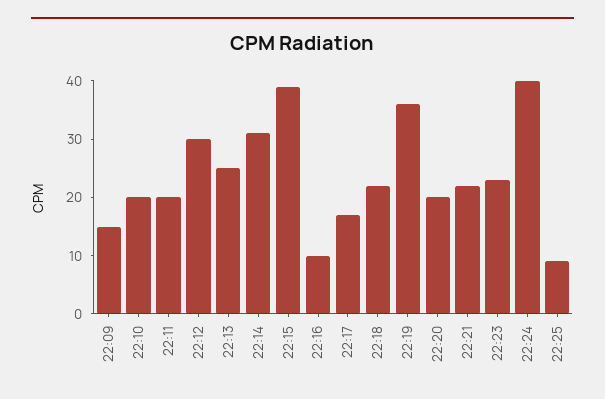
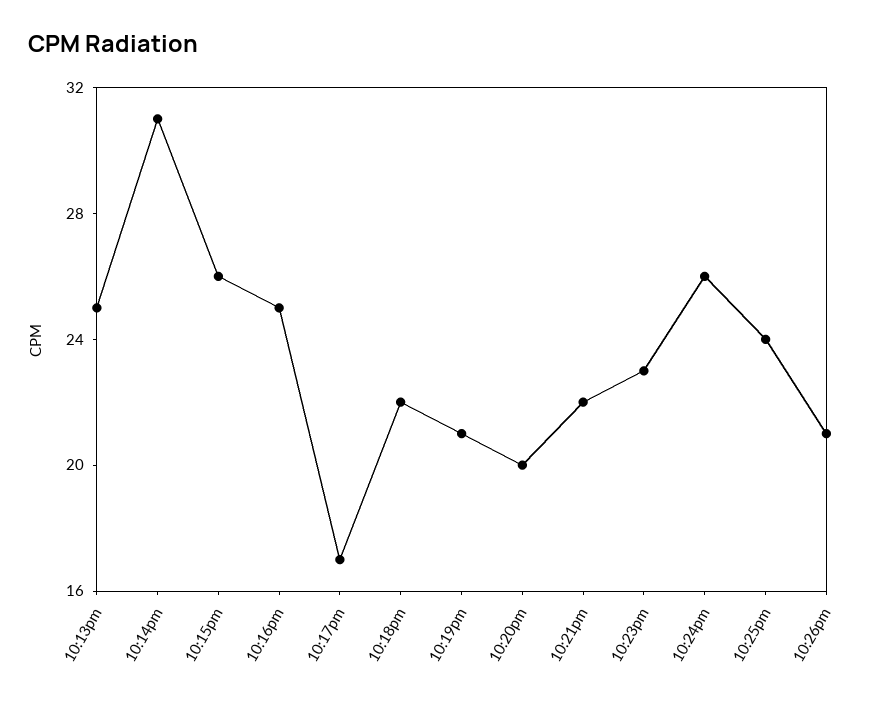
22:09: 15 -> none
22:10: 20 -> none
22:11: 20 -> none
22:12: 30 -> none
22:15: 40 -> 26
22:16: 10 -> 25
22:19: 35 -> 21
22:24: 40 -> 26
22:25: 10 -> 24
10:26pm: none -> 21

